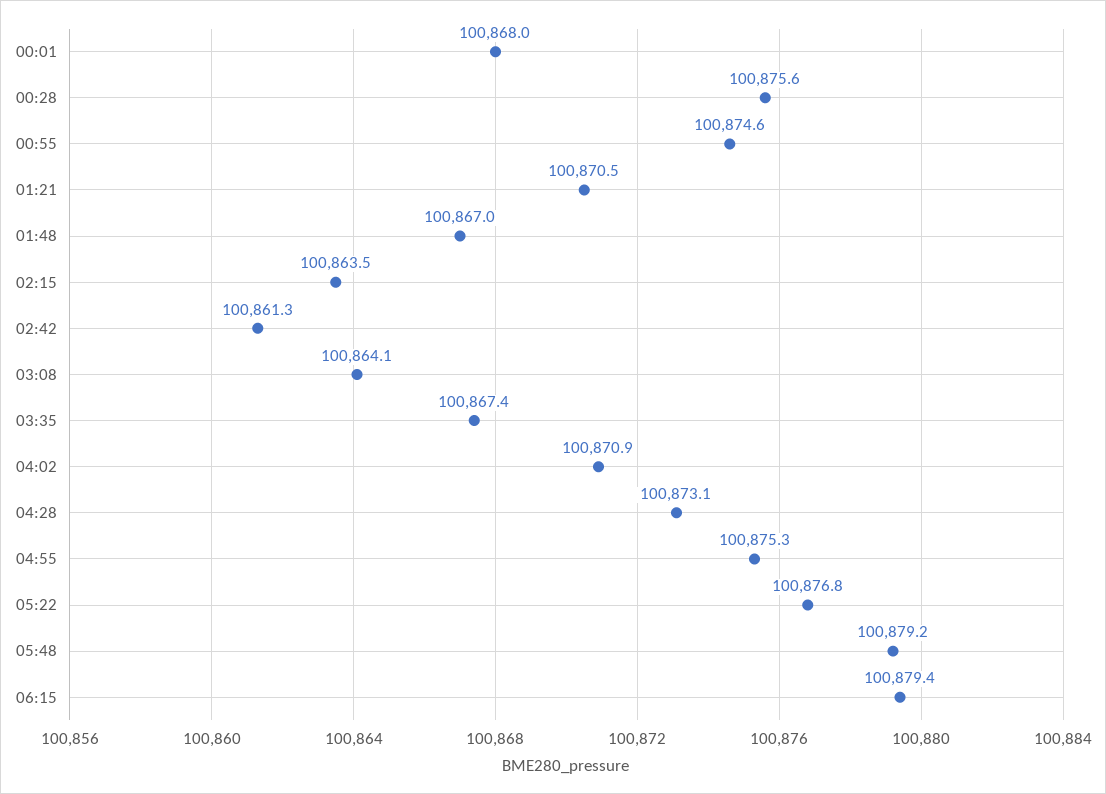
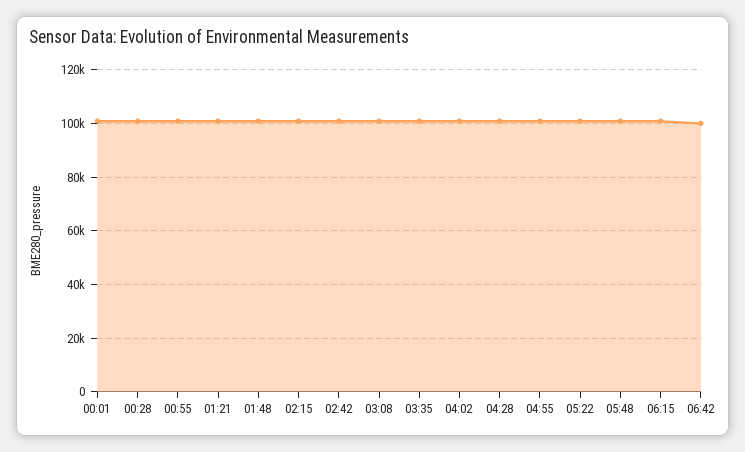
06:42: none -> 100000

